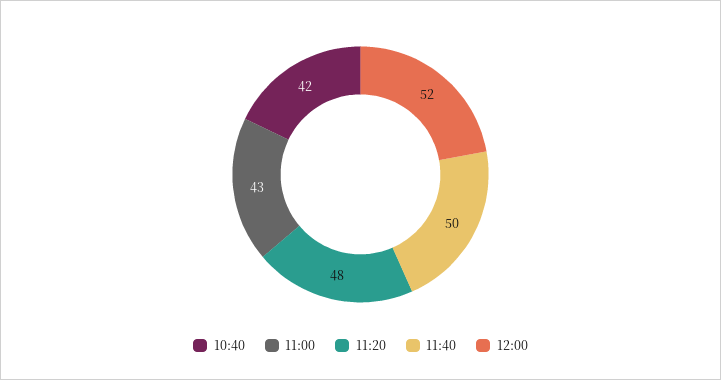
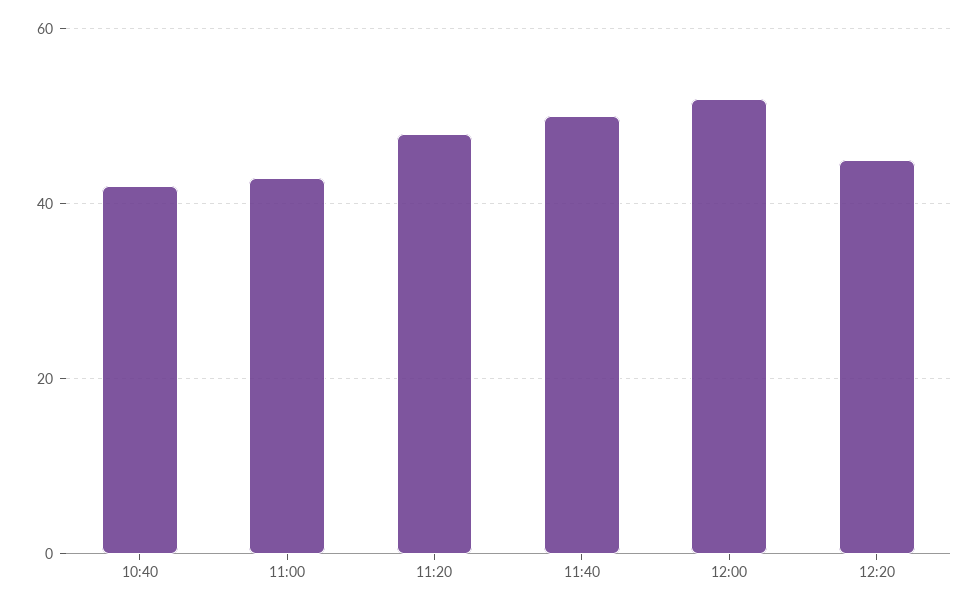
12:20: none -> 45

